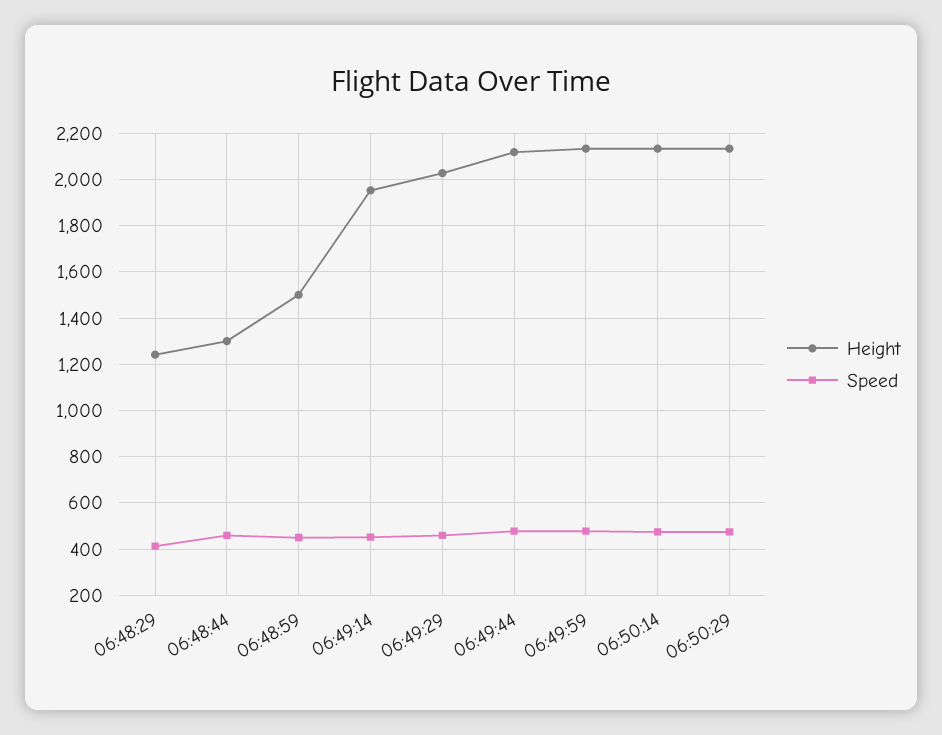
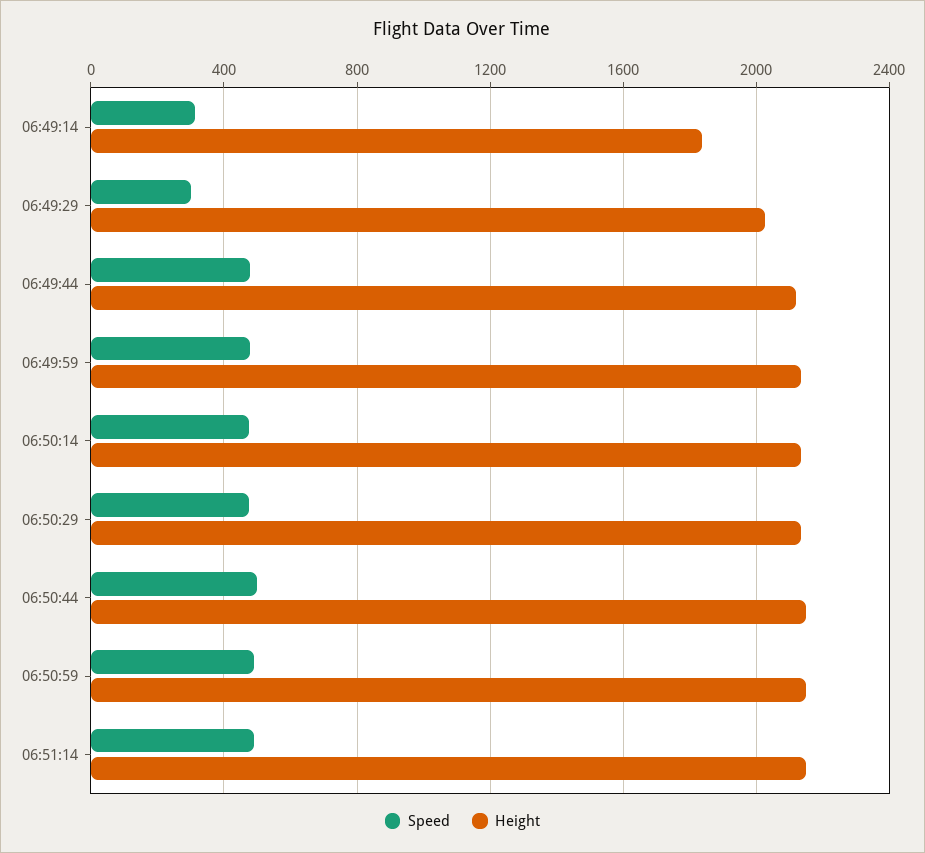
Height, 06:48:29: 1250 -> none
Speed, 06:48:29: 400 -> none
Height, 06:48:44: 1300 -> none
Speed, 06:48:44: 450 -> none
Height, 06:48:59: 1500 -> none
Speed, 06:48:59: 450 -> none
Height, 06:49:14: 1950 -> 1850
Speed, 06:49:14: 450 -> 300
Speed, 06:49:29: 450 -> 300
Speed, 06:50:44: none -> 500
Height, 06:50:44: none -> 2150
Speed, 06:50:59: none -> 500
Height, 06:50:59: none -> 2150
Speed, 06:51:14: none -> 500
Height, 06:51:14: none -> 2150

